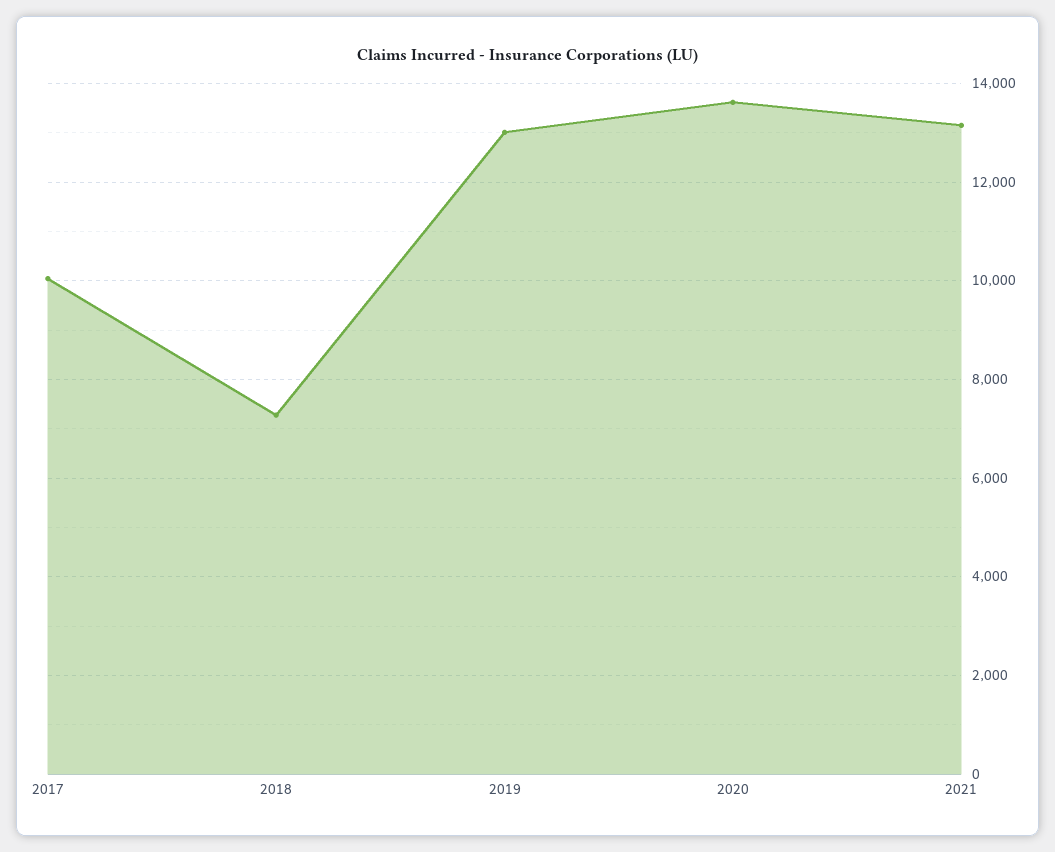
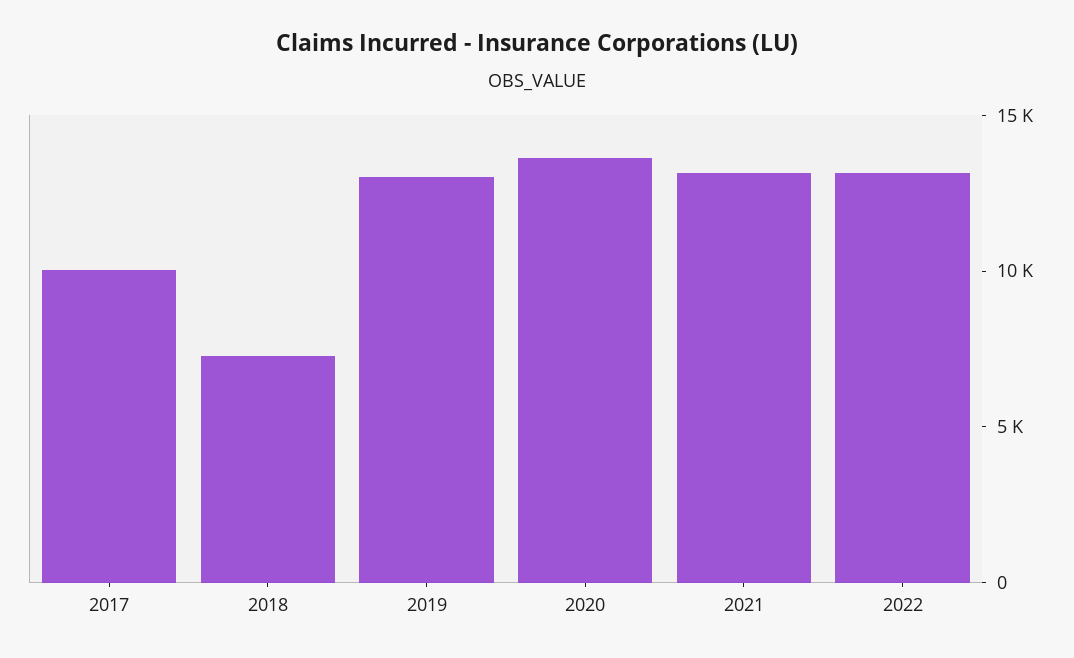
2022: none -> 13000

